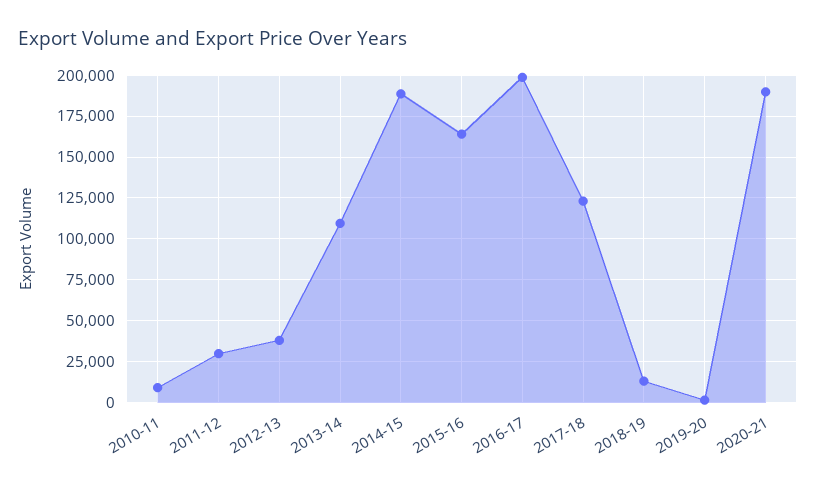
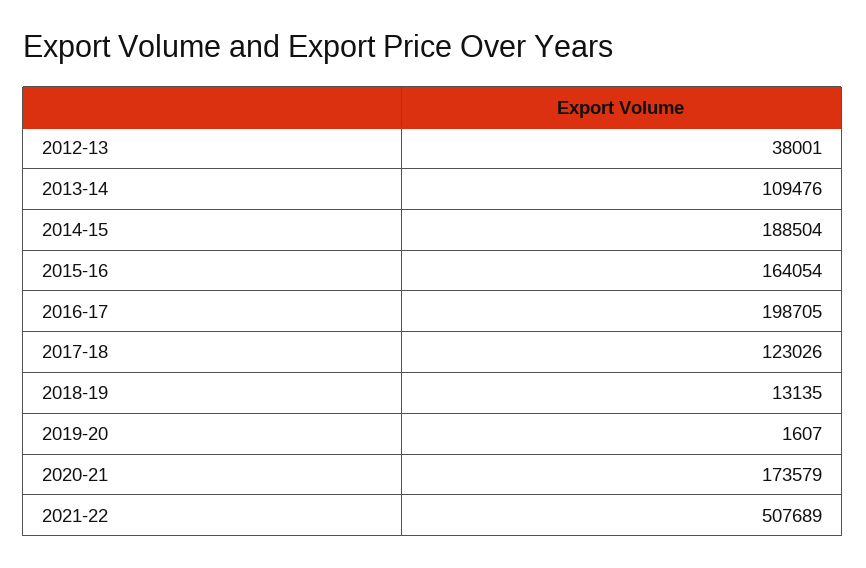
2010-11: 10000 -> none
2011-12: 30000 -> none
2020-21: 190000 -> 173579
2021-22: none -> 507689

